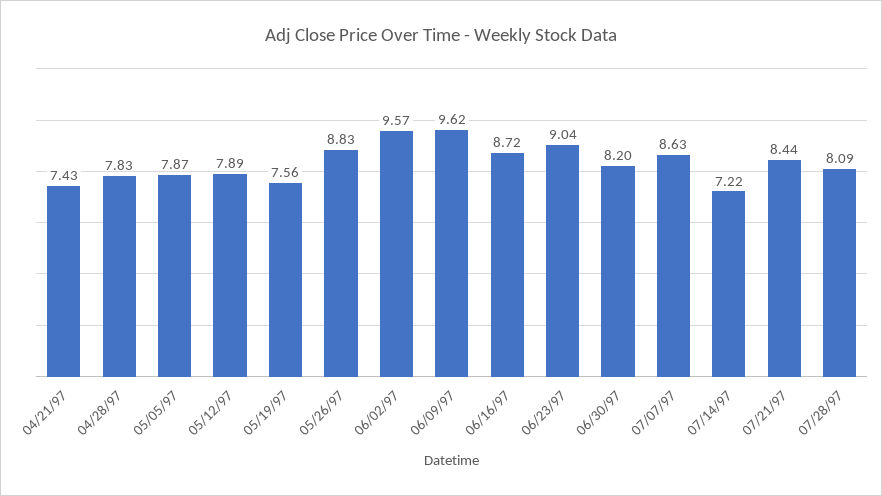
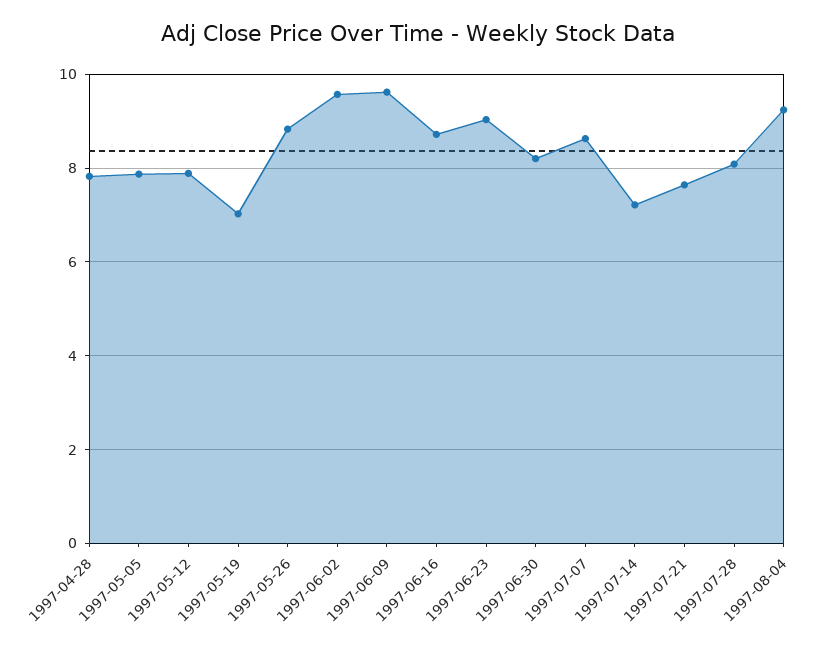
04/21/97: 7.43 -> none
05/19/97: 7.56 -> 7
07/21/97: 8.44 -> 7.6
1997-08-04: none -> 9.2

